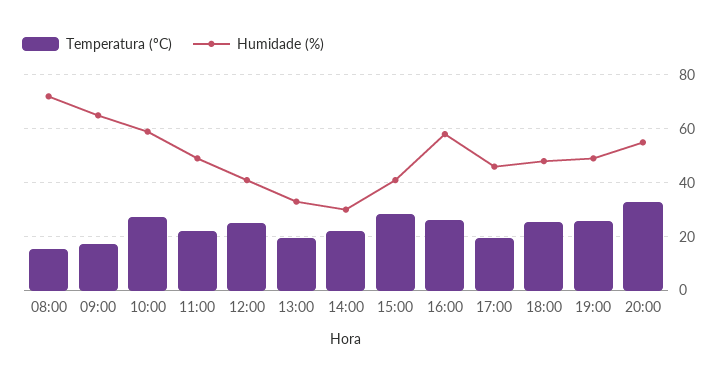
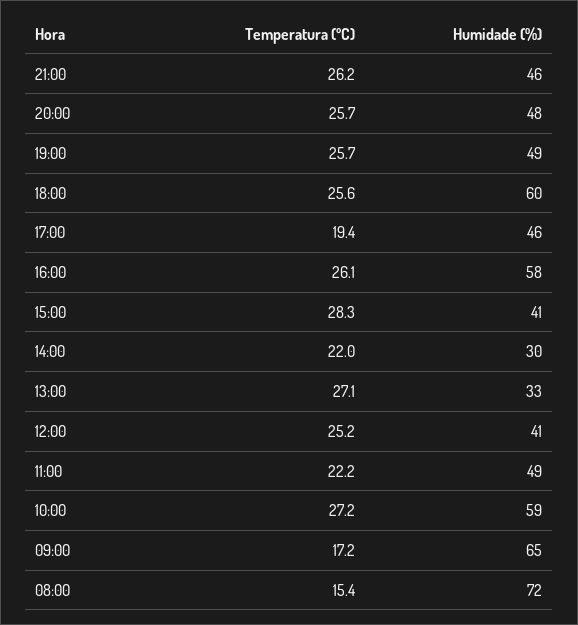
Temperatura (ºC), 13:00: 20 -> 27.1
Humidade (%), 18:00: 47.5 -> 60
Temperatura (ºC), 20:00: 32.5 -> 25.7
Humidade (%), 20:00: 55 -> 48
Temperatura (ºC), 21:00: none -> 26.2
Humidade (%), 21:00: none -> 46

